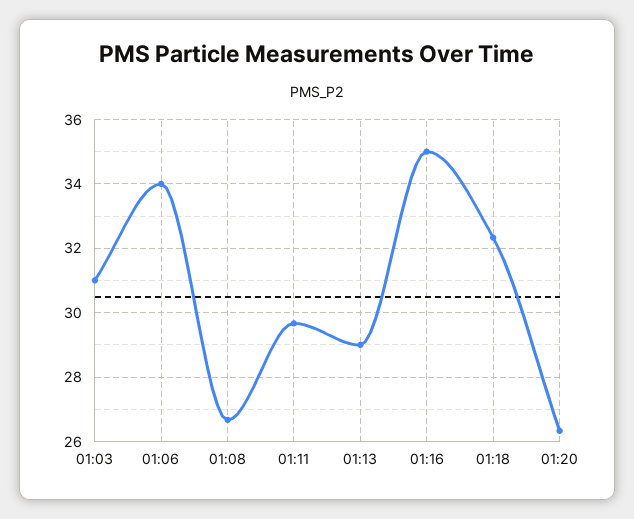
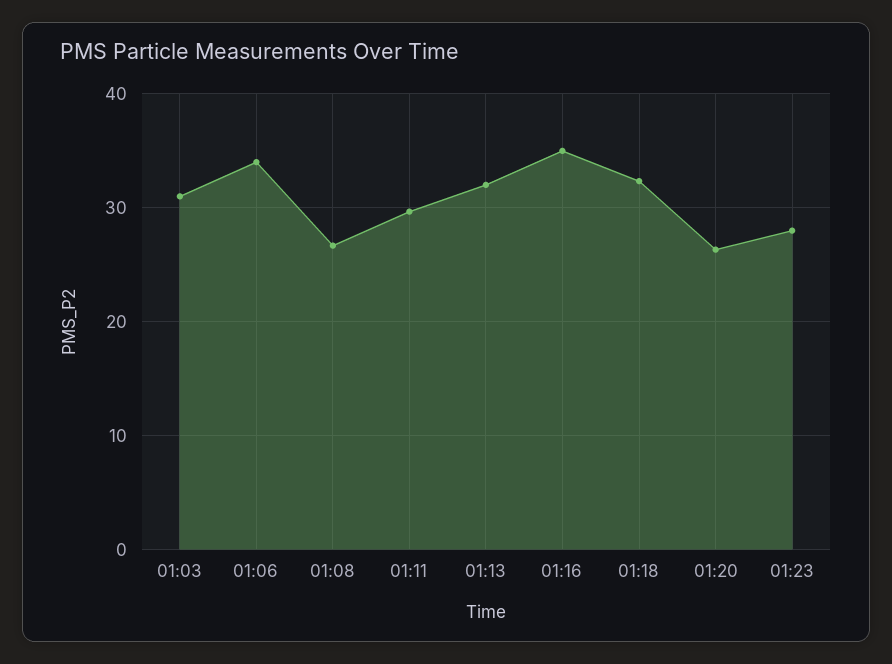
01:13: 29 -> 32
01:23: none -> 28

